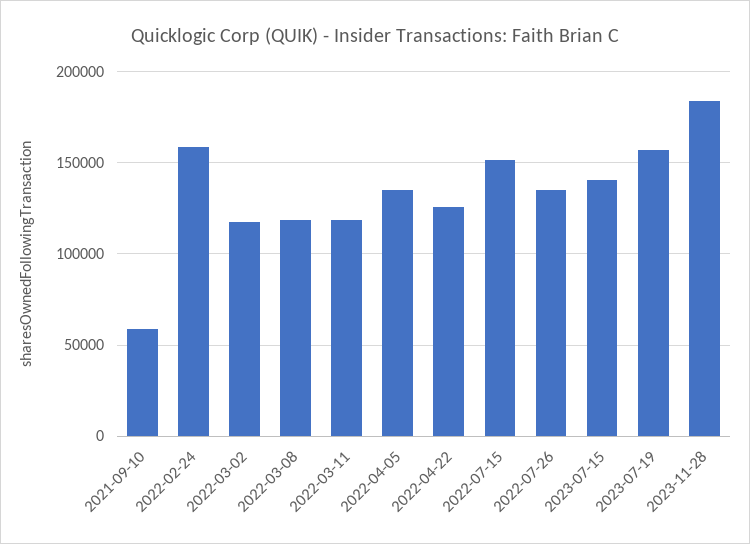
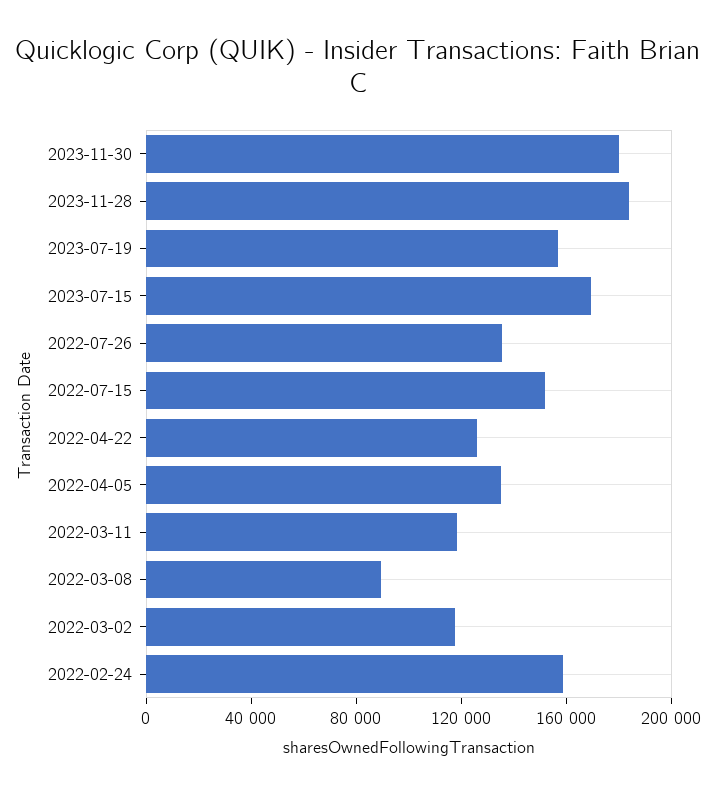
2021-09-10: 60000 -> none
2022-03-08: 120000 -> 90000
2023-07-15: 140000 -> 170000
2023-11-30: none -> 180000

